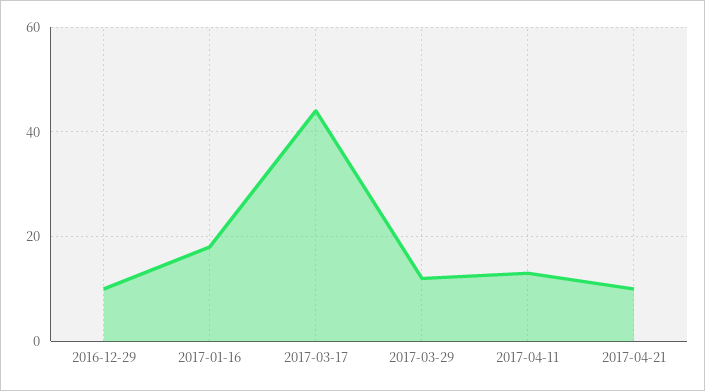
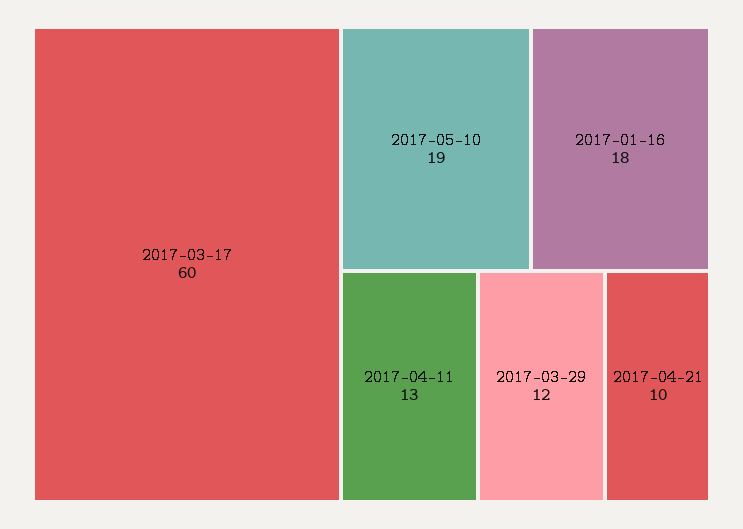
2016-12-29: 10 -> none
2017-03-17: 45 -> 60
2017-05-10: none -> 19

